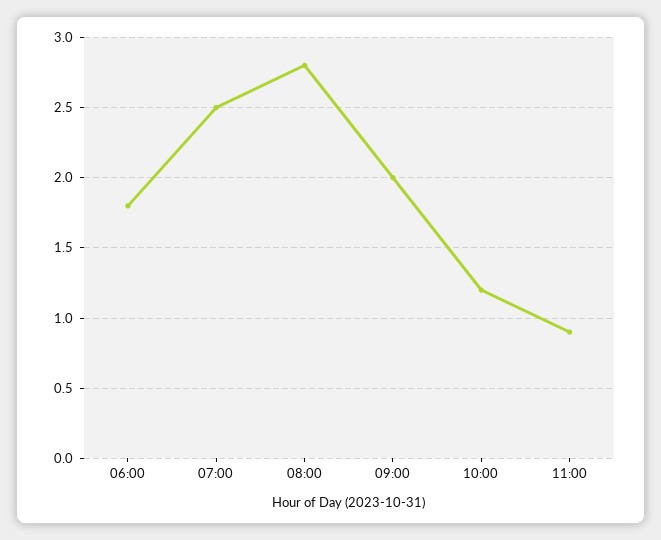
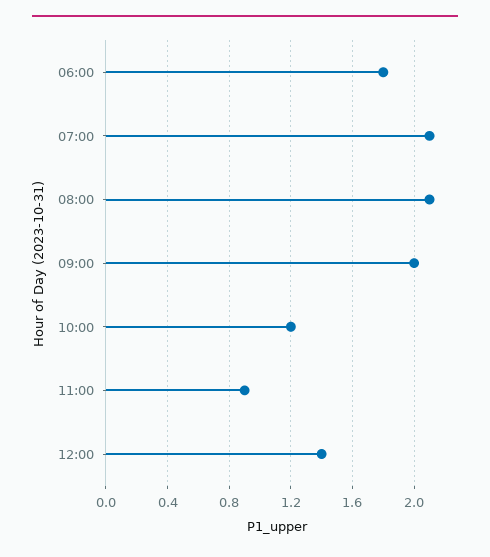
07:00: 2.5 -> 2.1
08:00: 2.8 -> 2.1
12:00: none -> 1.4

